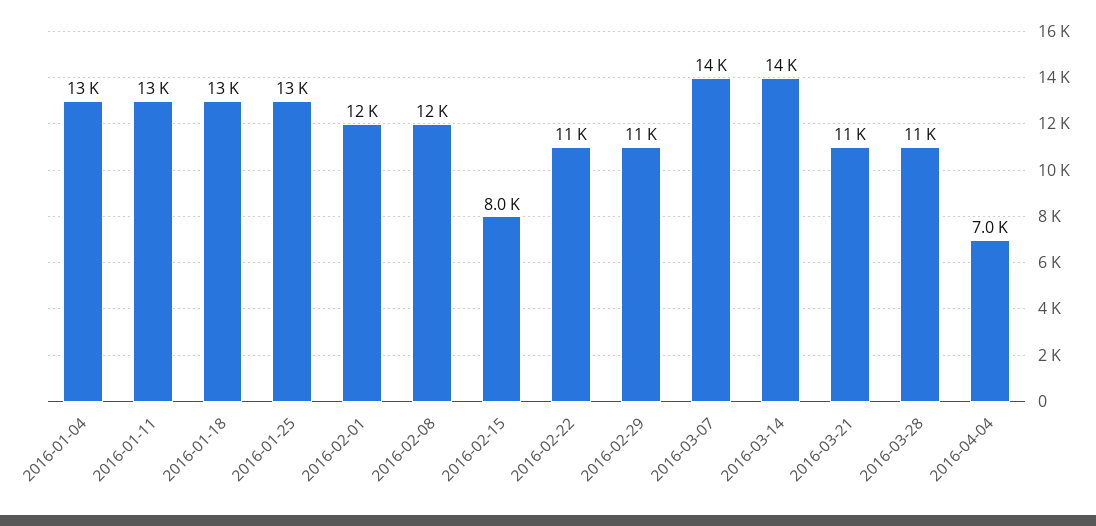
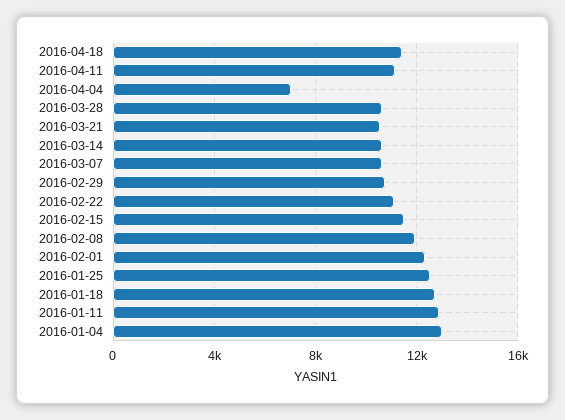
2016-02-15: 8000 -> 11500
2016-03-07: 14000 -> 10500
2016-03-14: 14000 -> 10500
2016-04-18: none -> 11500
2016-04-11: none -> 11000

